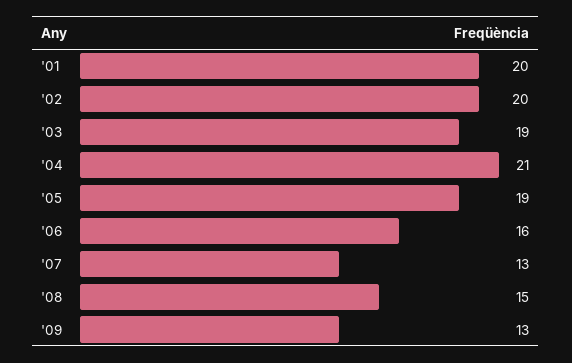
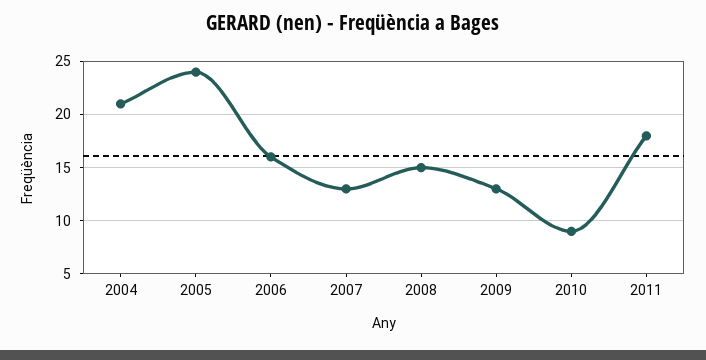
'01: 20 -> none
'02: 20 -> none
'03: 19 -> none
'05: 19 -> 24
2010: none -> 9
2011: none -> 18

